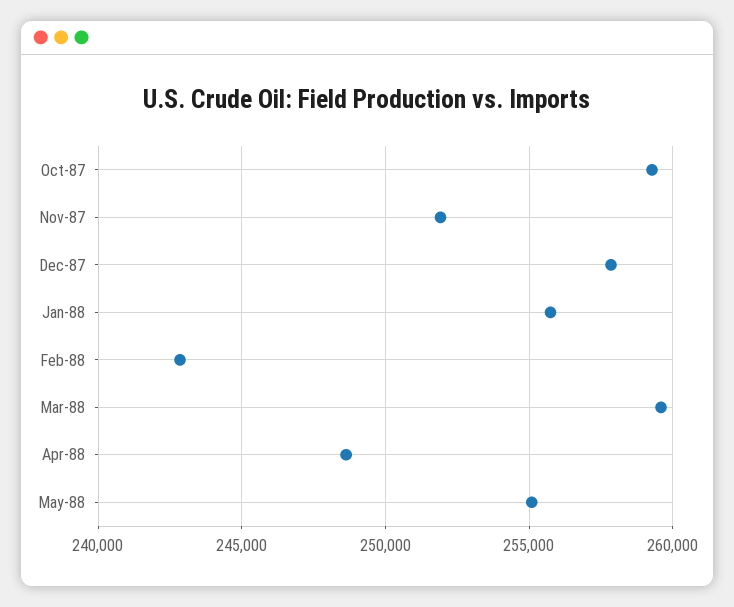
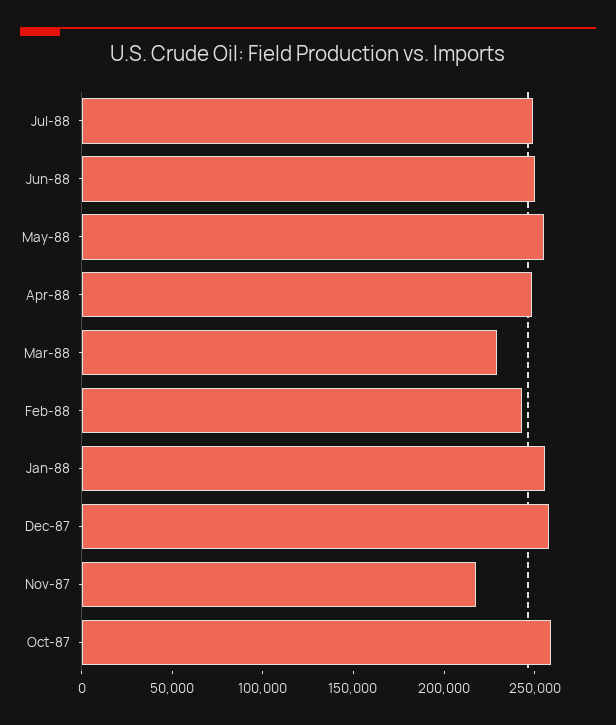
Nov-87: 252000 -> 220000
Mar-88: 259500 -> 230000
Jul-88: none -> 250000
Jun-88: none -> 250000

